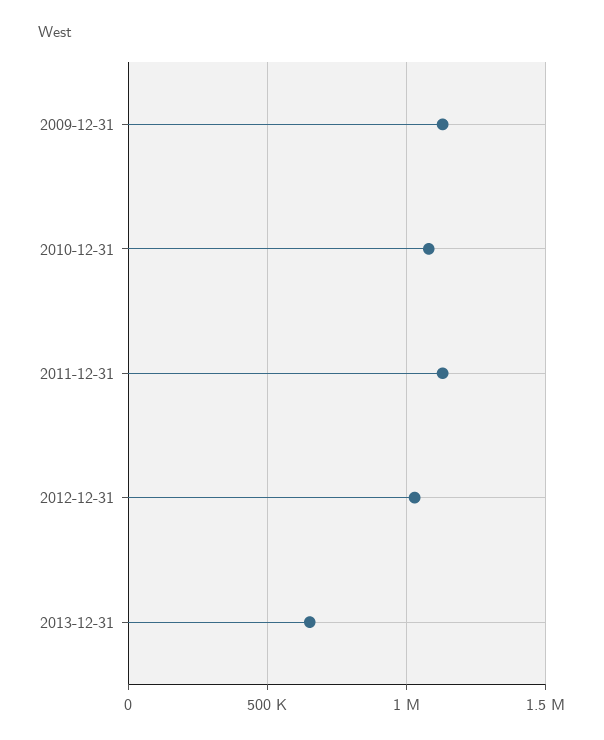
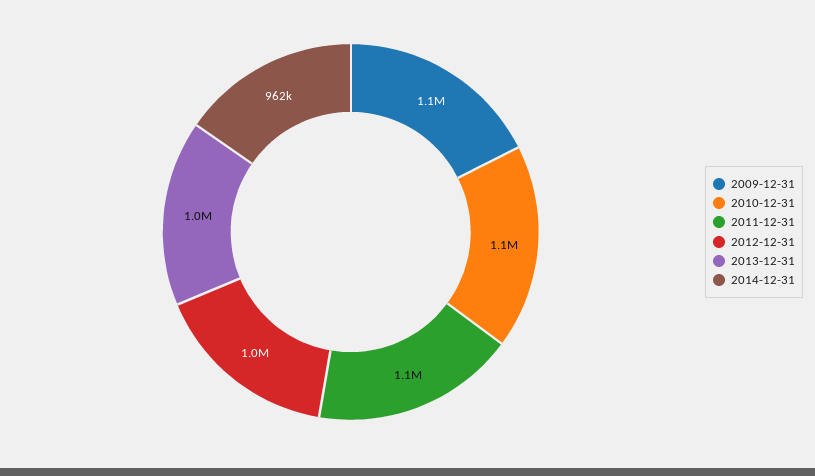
2013-12-31: 650000 -> 1000000
2014-12-31: none -> 962000

